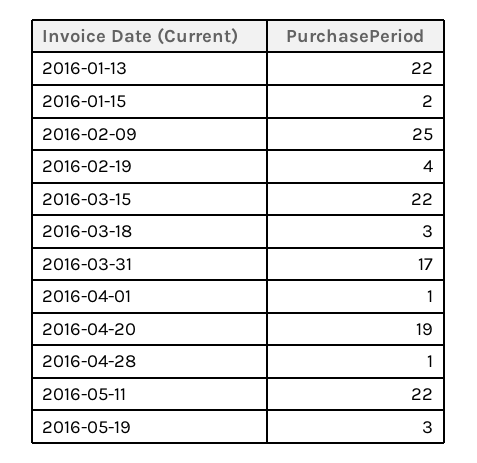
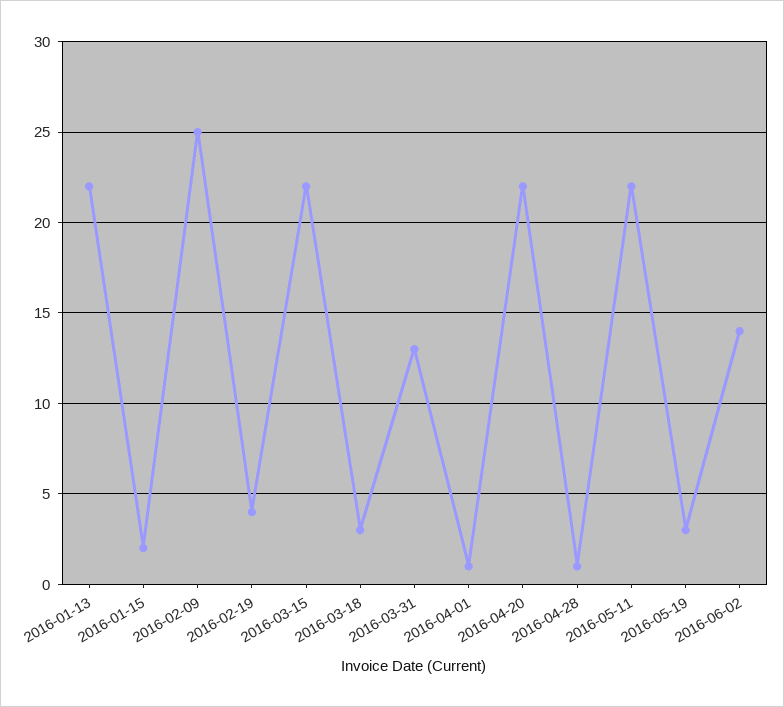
2016-03-31: 17 -> 13
2016-04-20: 19 -> 22
2016-06-02: none -> 14

